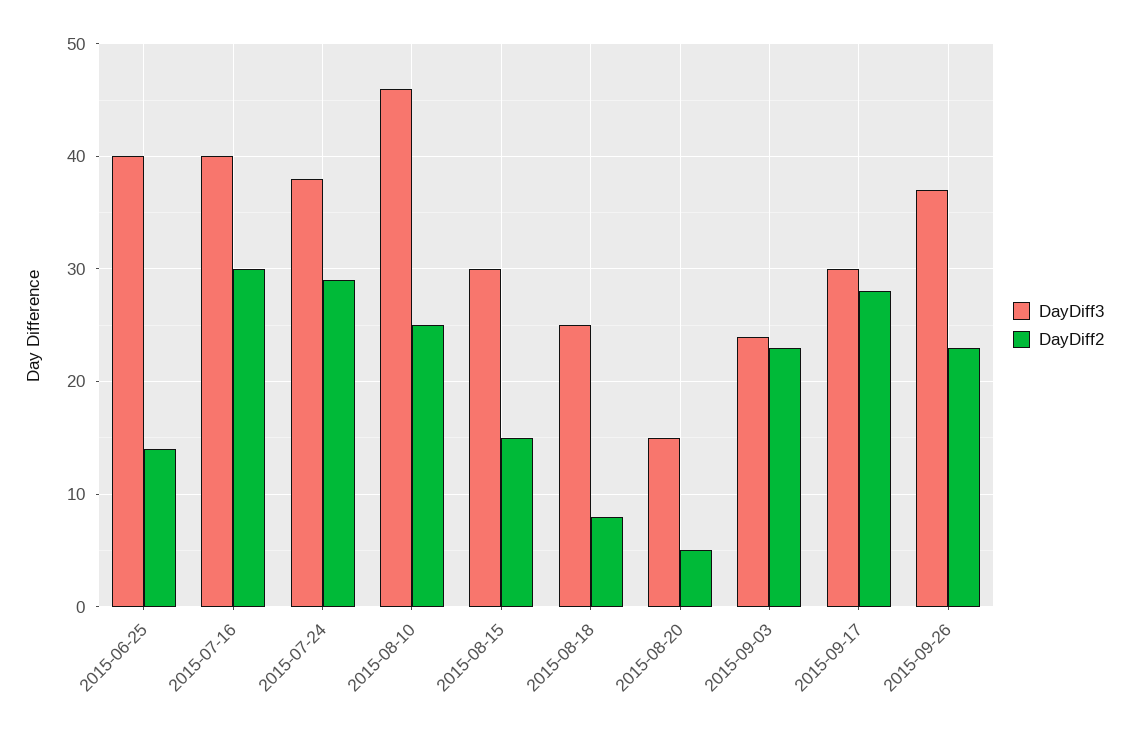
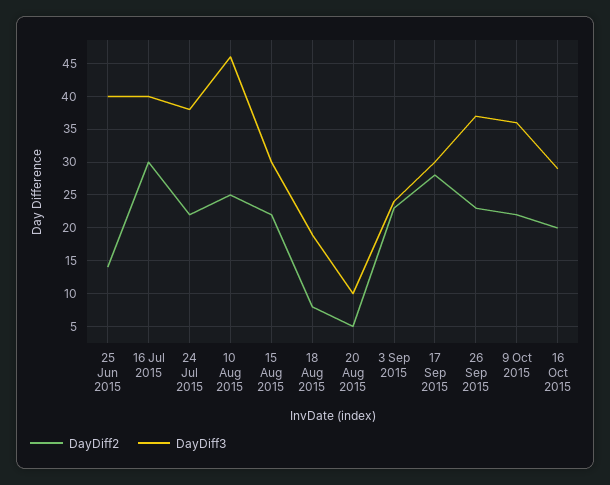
DayDiff2, 2015-07-24: 29 -> 22
DayDiff2, 2015-08-15: 15 -> 22
DayDiff3, 2015-08-18: 25 -> 19
DayDiff3, 2015-08-20: 15 -> 10
DayDiff2, 9 Oct 2015: none -> 22
DayDiff3, 9 Oct 2015: none -> 36
DayDiff2, 16 Oct 2015: none -> 20
DayDiff3, 16 Oct 2015: none -> 29

